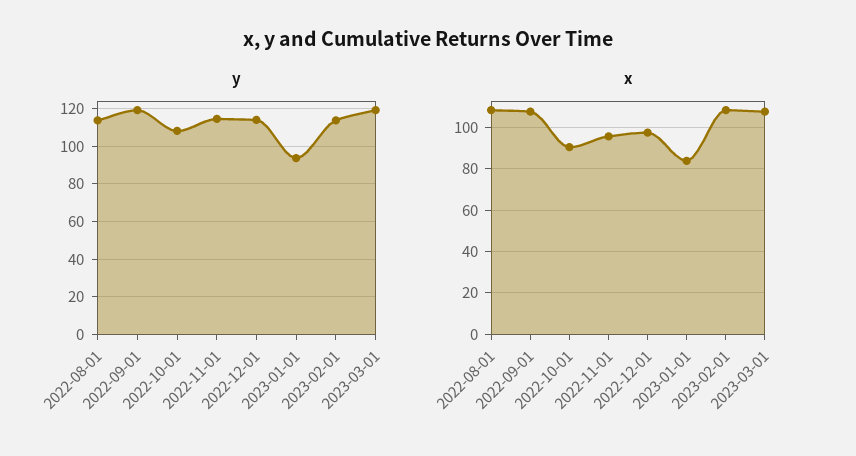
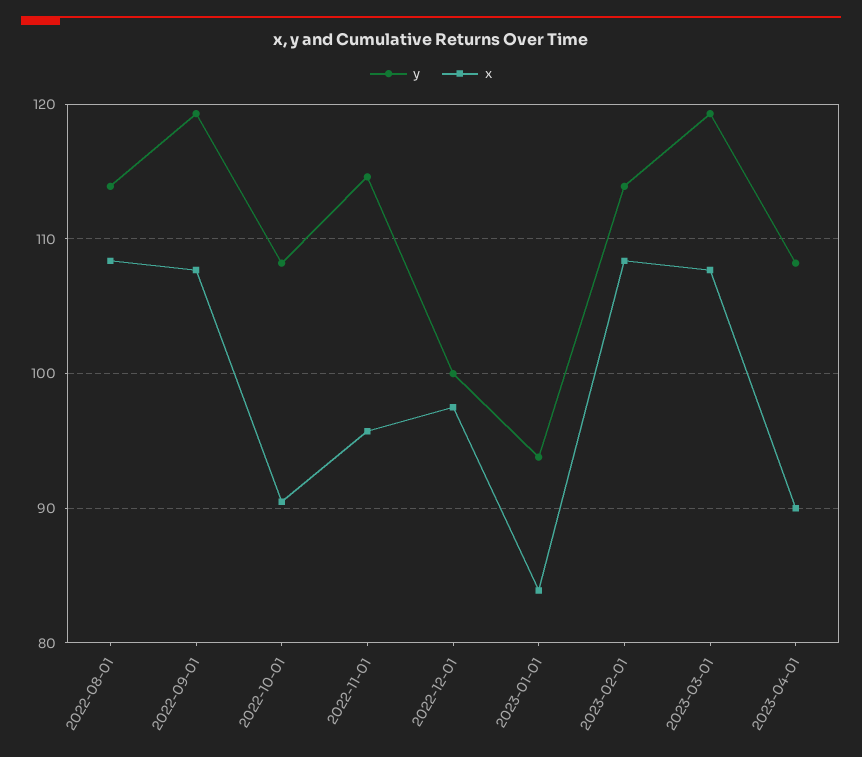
y, 2022-12-01: 115 -> 100
y, 2023-04-01: none -> 108
x, 2023-04-01: none -> 90

